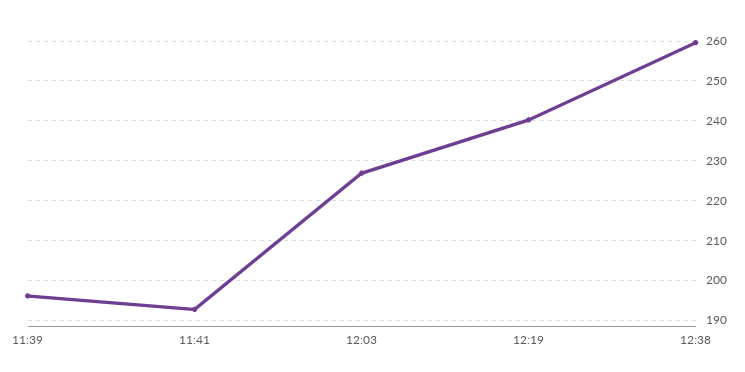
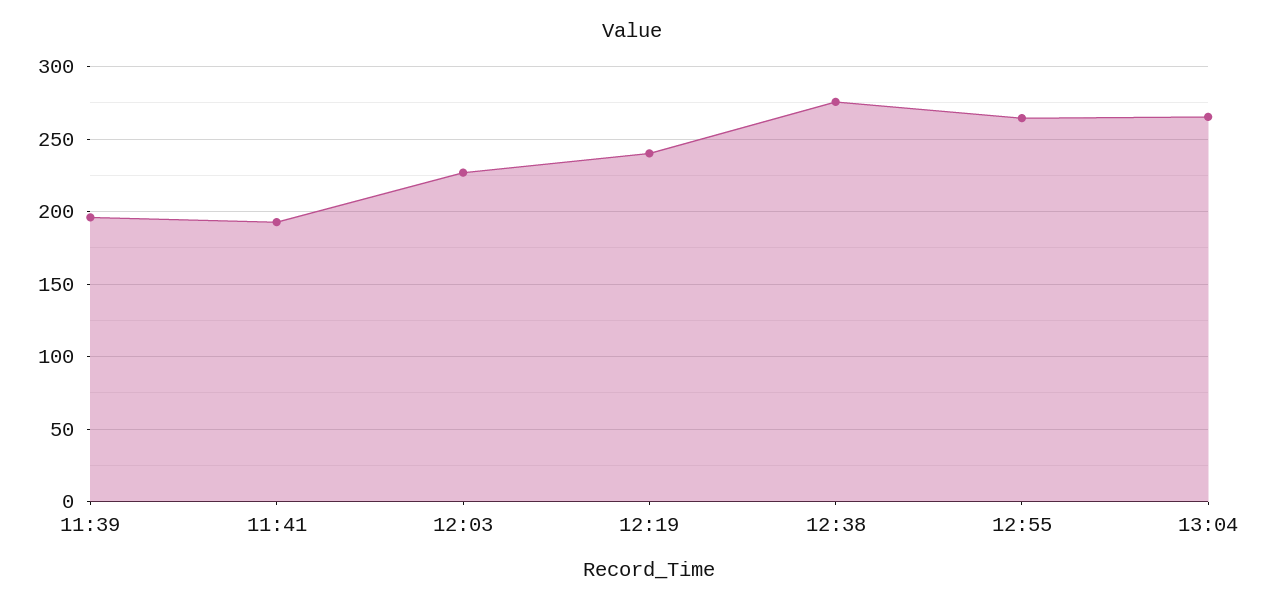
12:38: 260 -> 275
12:55: none -> 265
13:04: none -> 265

